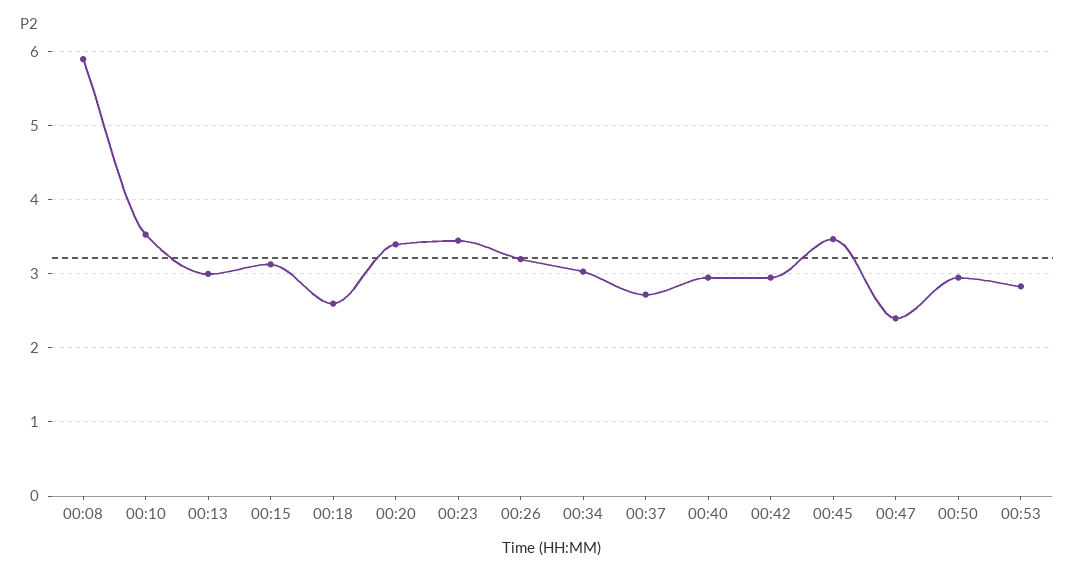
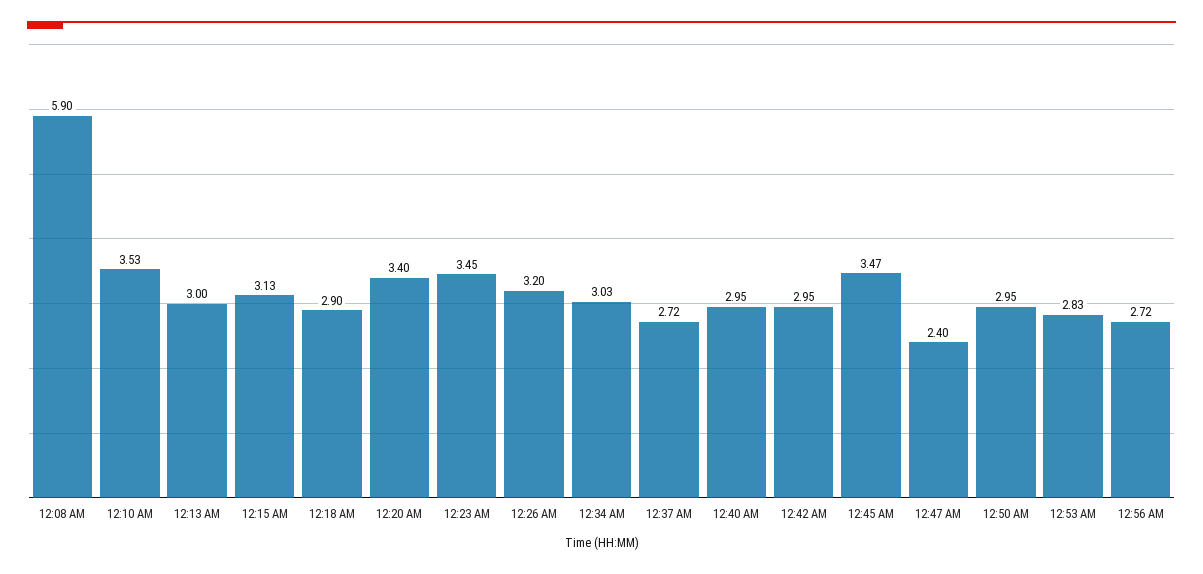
00:18: 2.6 -> 2.9
12:56 AM: none -> 2.72

